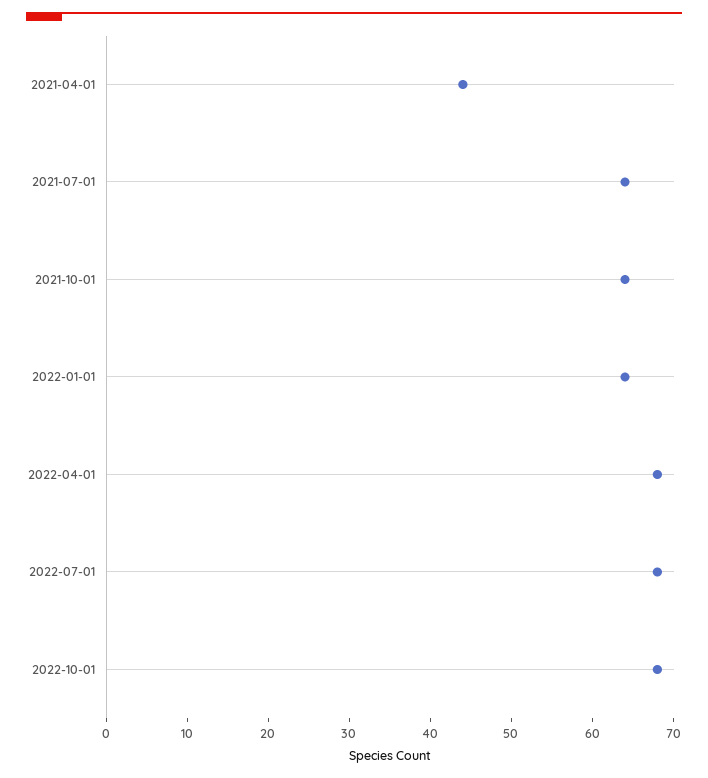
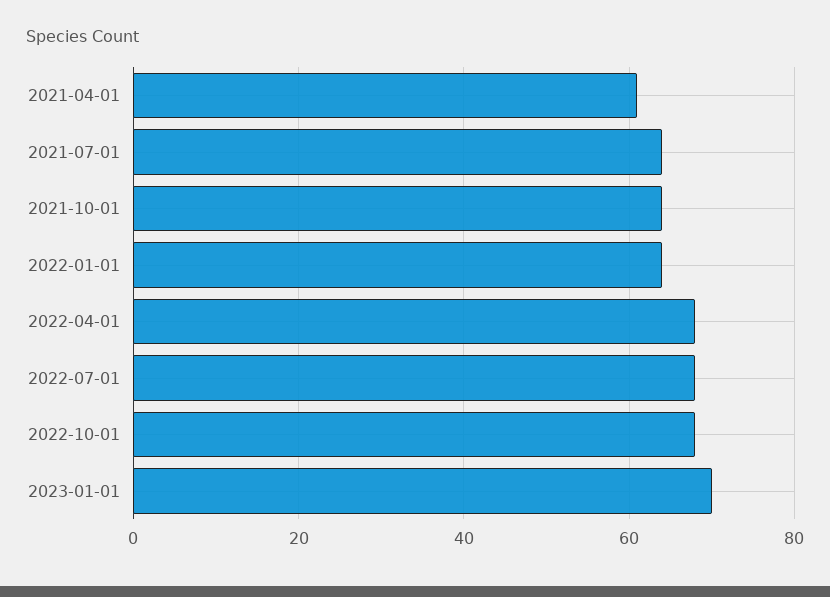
2021-04-01: 44 -> 60
2023-01-01: none -> 70

